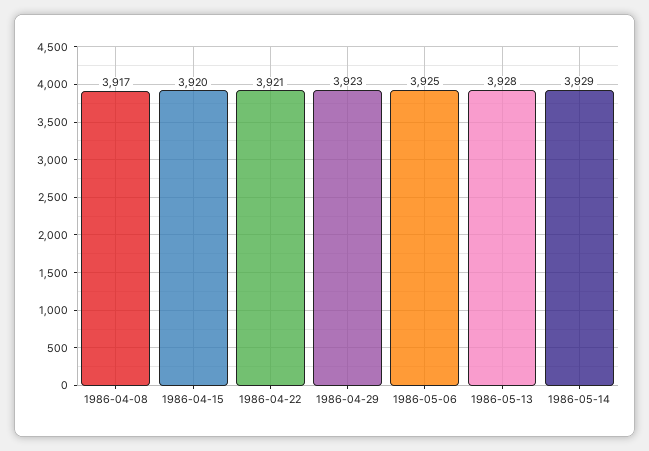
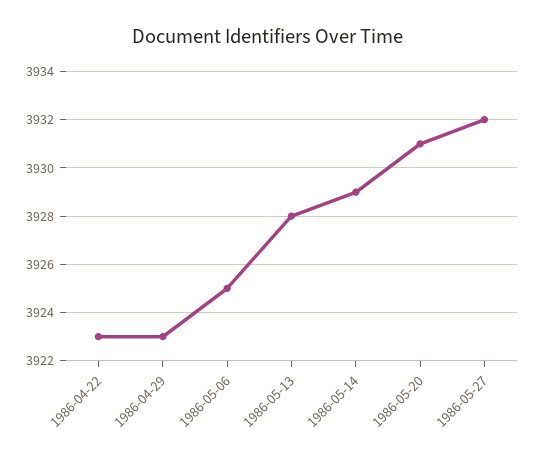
1986-04-08: 3917 -> none
1986-04-15: 3920 -> none
1986-04-22: 3921 -> 3923
1986-05-20: none -> 3931
1986-05-27: none -> 3932

